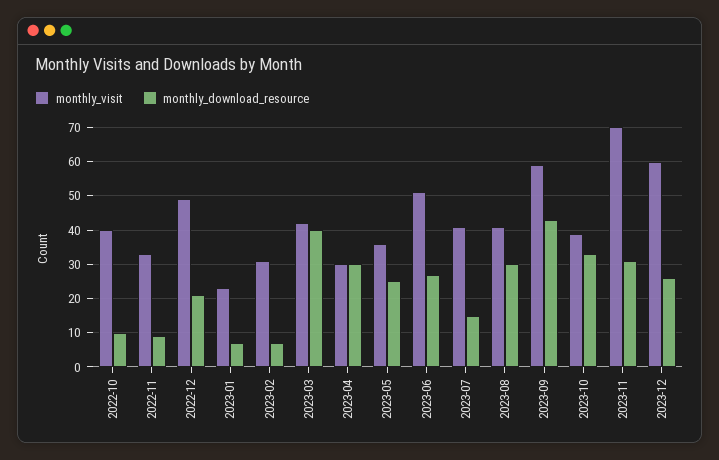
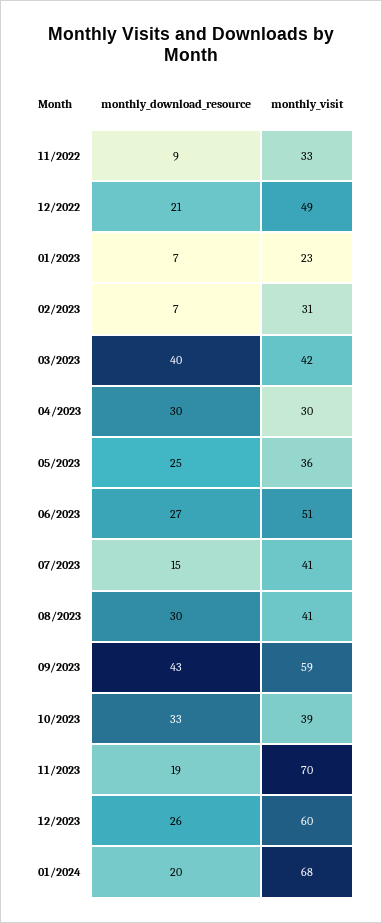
monthly_visit, 2022-10: 40 -> none
monthly_download_resource, 2022-10: 10 -> none
monthly_download_resource, 2023-11: 30 -> 19
monthly_download_resource, 01/2024: none -> 20
monthly_visit, 01/2024: none -> 68

